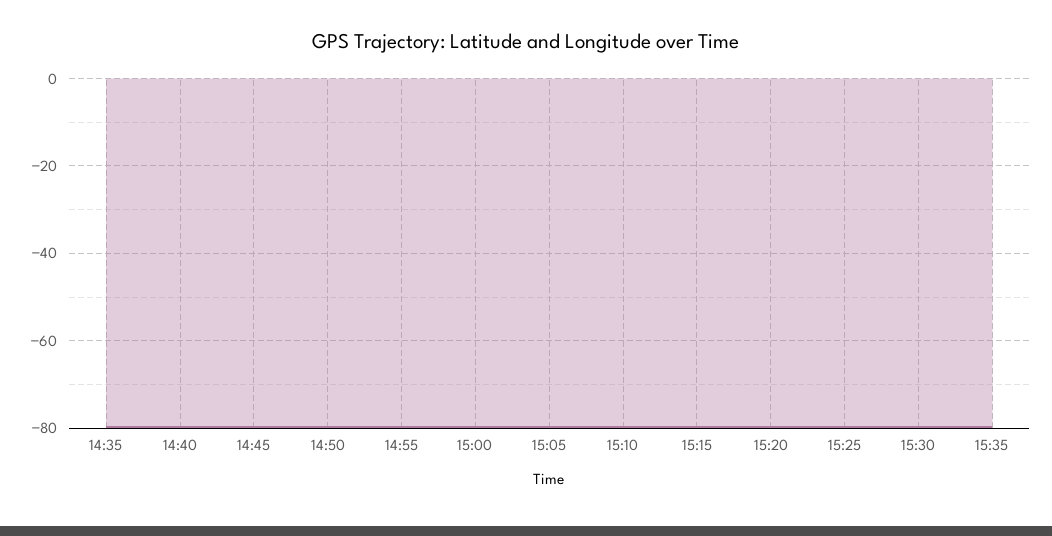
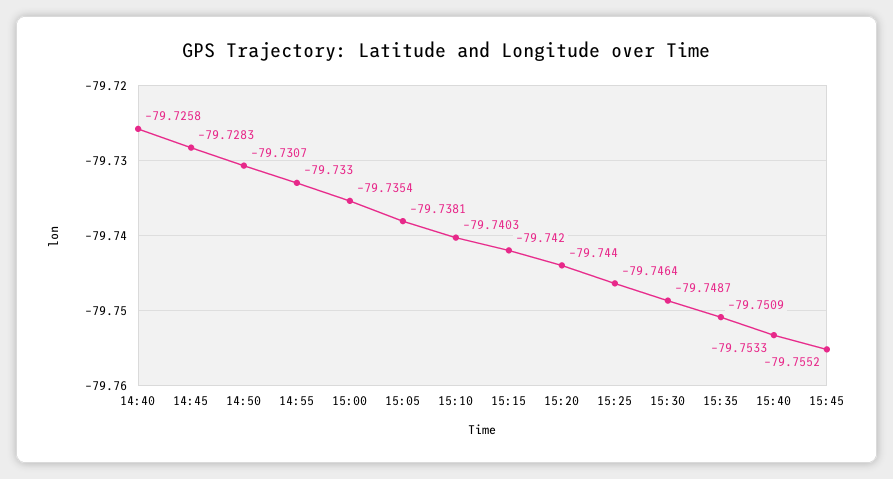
14:35: -80 -> none
15:40: none -> -79.7533
15:45: none -> -79.7552

